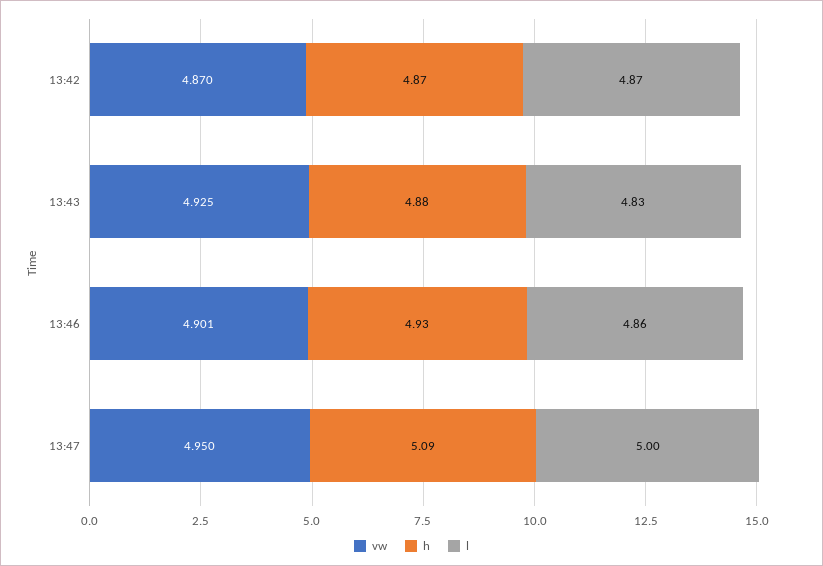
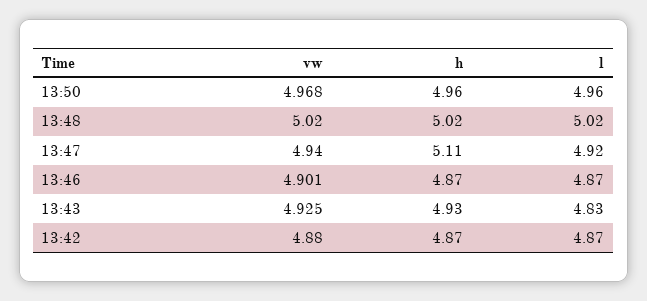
vw, 13:42: 4.87 -> 4.88
h, 13:43: 4.88 -> 4.93
h, 13:46: 4.93 -> 4.87
l, 13:46: 4.86 -> 4.87
vw, 13:47: 4.95 -> 4.94
h, 13:47: 5.09 -> 5.11
l, 13:47: 5 -> 4.92
vw, 13:50: none -> 4.968
h, 13:50: none -> 4.96
l, 13:50: none -> 4.96
vw, 13:48: none -> 5.02
h, 13:48: none -> 5.02
l, 13:48: none -> 5.02

